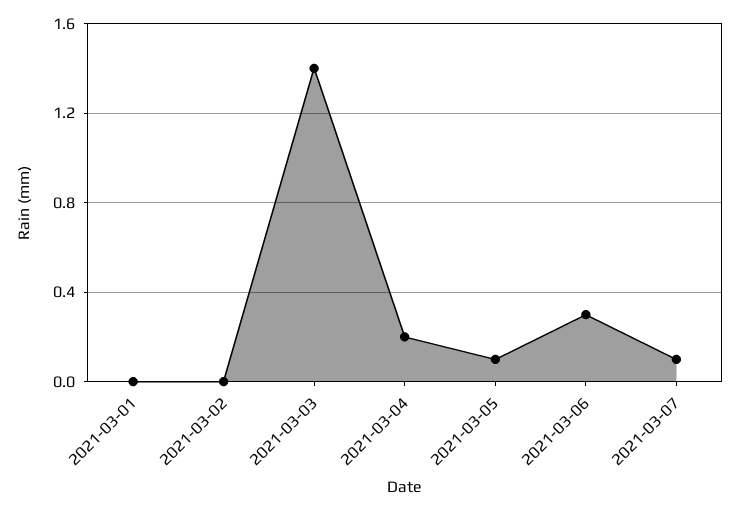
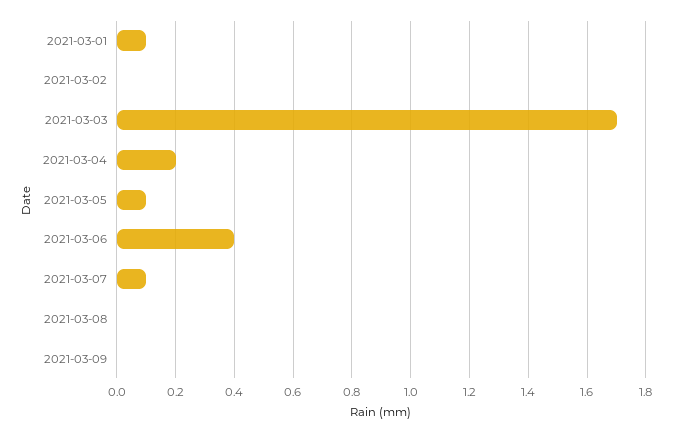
2021-03-01: 0 -> 0.1
2021-03-03: 1.4 -> 1.7
2021-03-06: 0.3 -> 0.4
2021-03-08: none -> 0
2021-03-09: none -> 0

